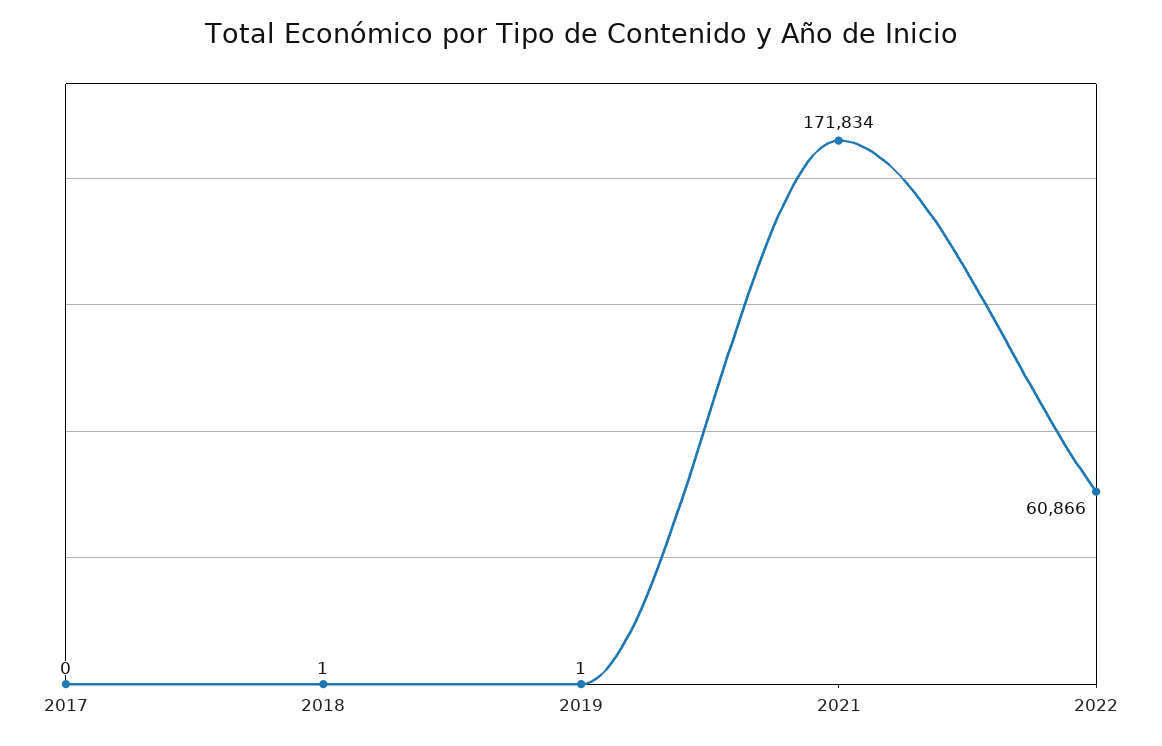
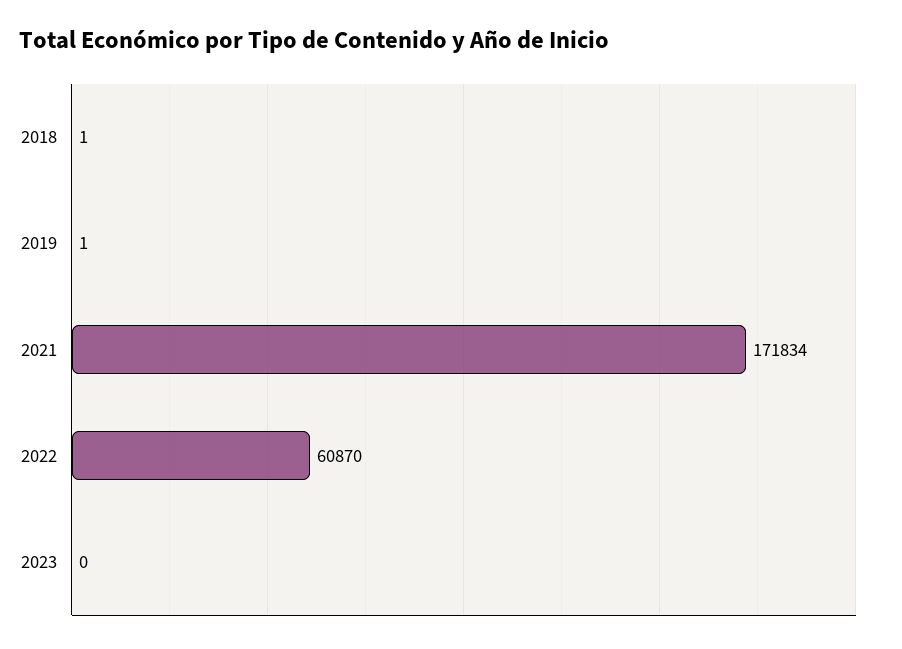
2017: 0 -> none
2022: 60866 -> 60870
2023: none -> 0

